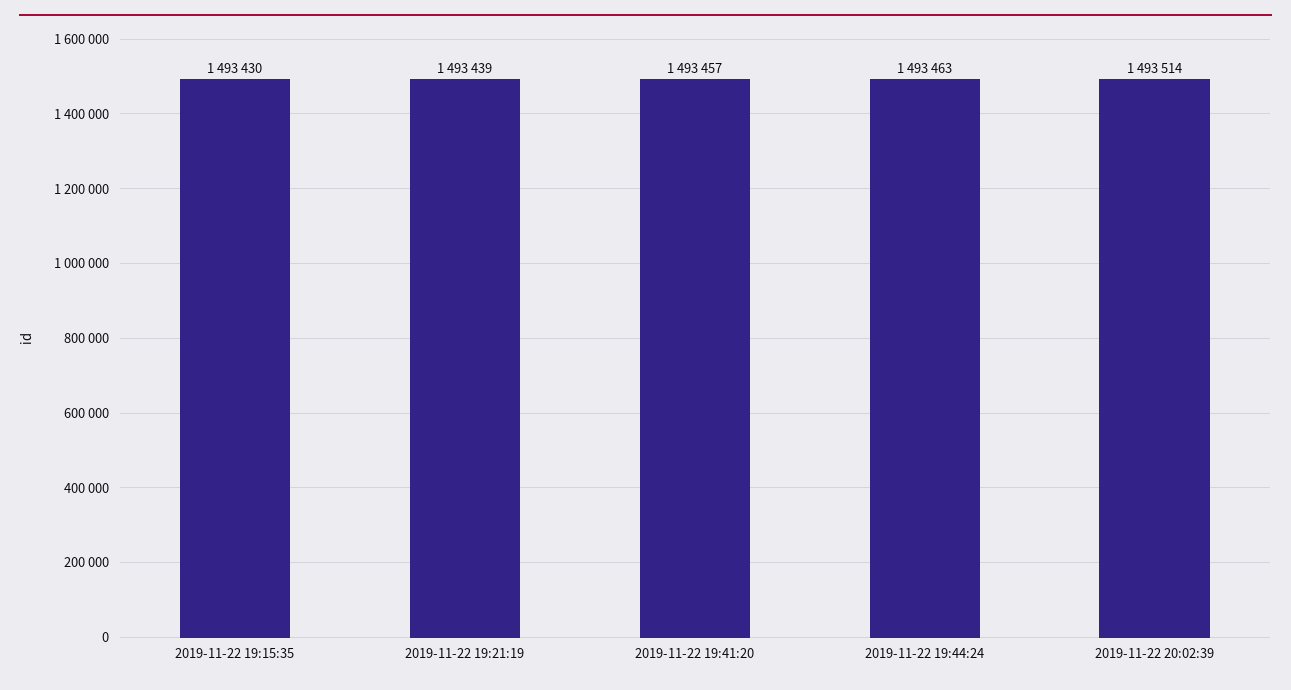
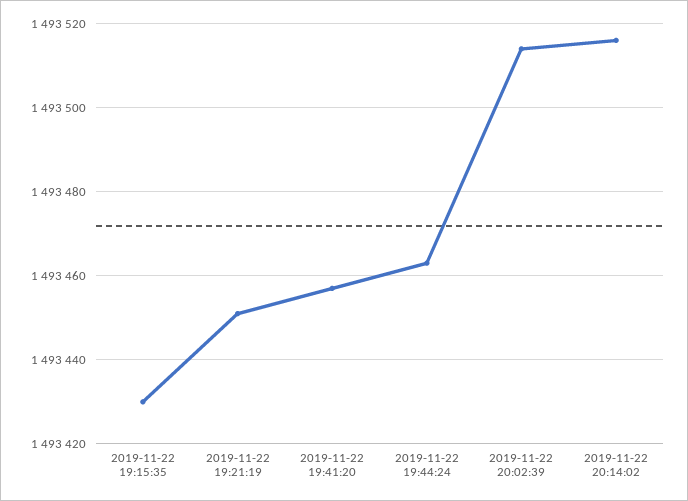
2019-11-22 19:21:19: 1493439 -> 1493450
2019-11-22 20:14:02: none -> 1493515

